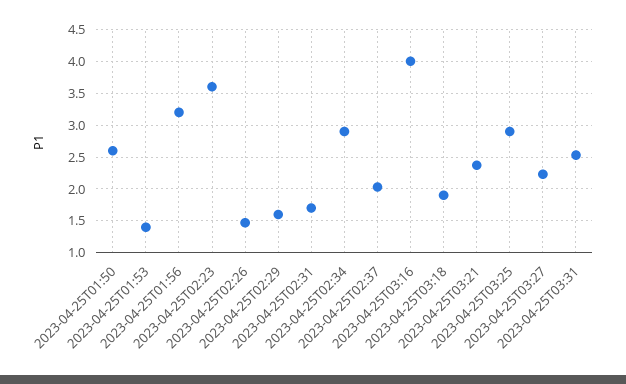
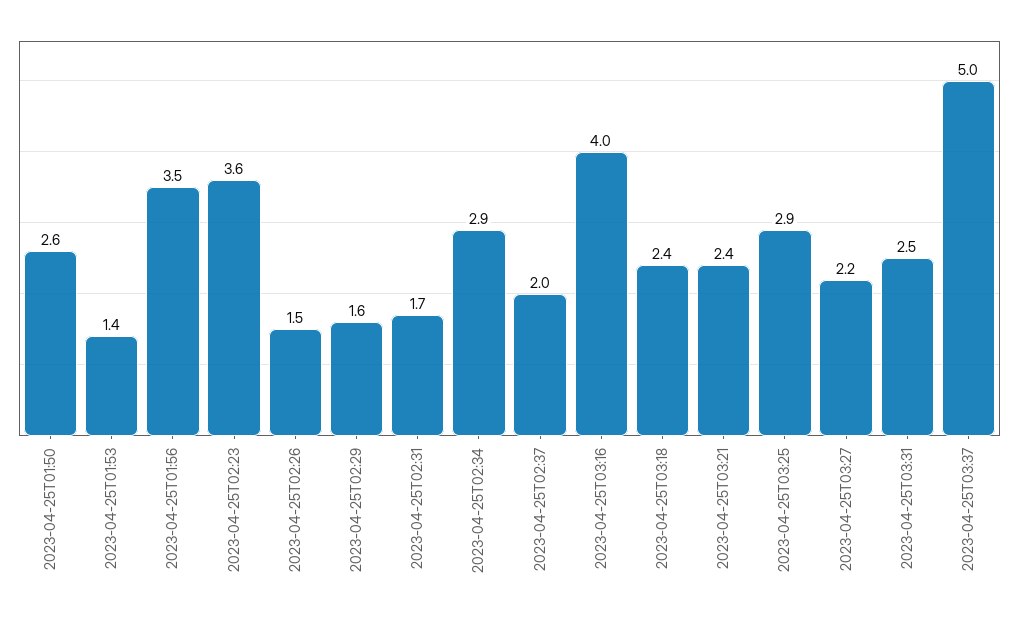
2023-04-25T01:56: 3.2 -> 3.5
2023-04-25T03:18: 1.9 -> 2.4
2023-04-25T03:37: none -> 5

